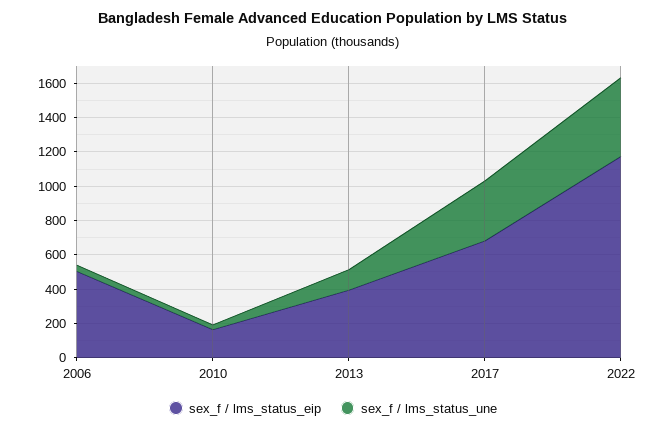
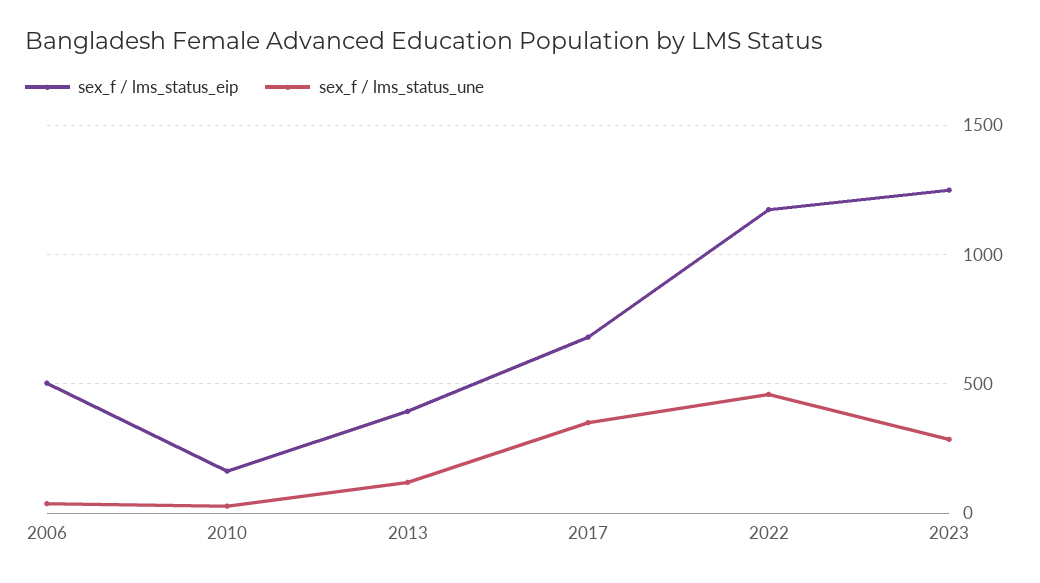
sex_f / lms_status_eip, 2023: none -> 1250
sex_f / lms_status_une, 2023: none -> 300

